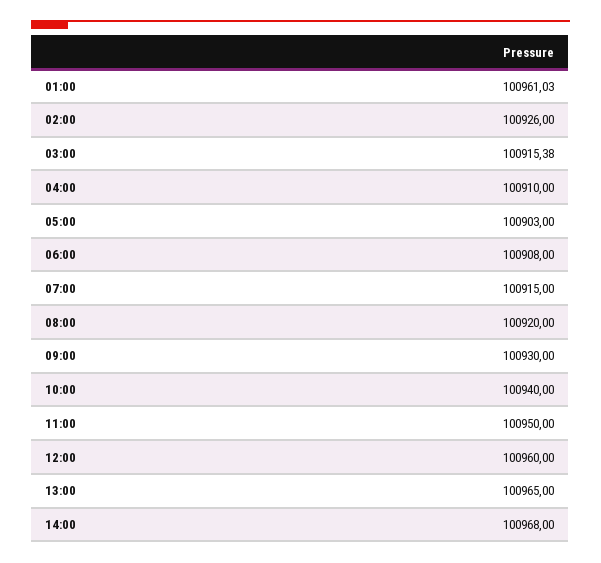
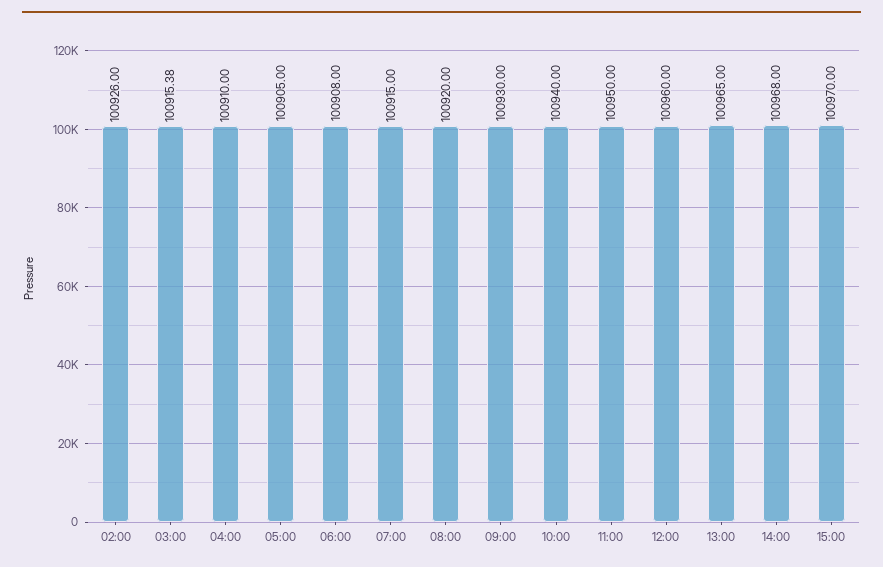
01:00: 100961.03 -> none
05:00: 100903 -> 100905
15:00: none -> 100970

